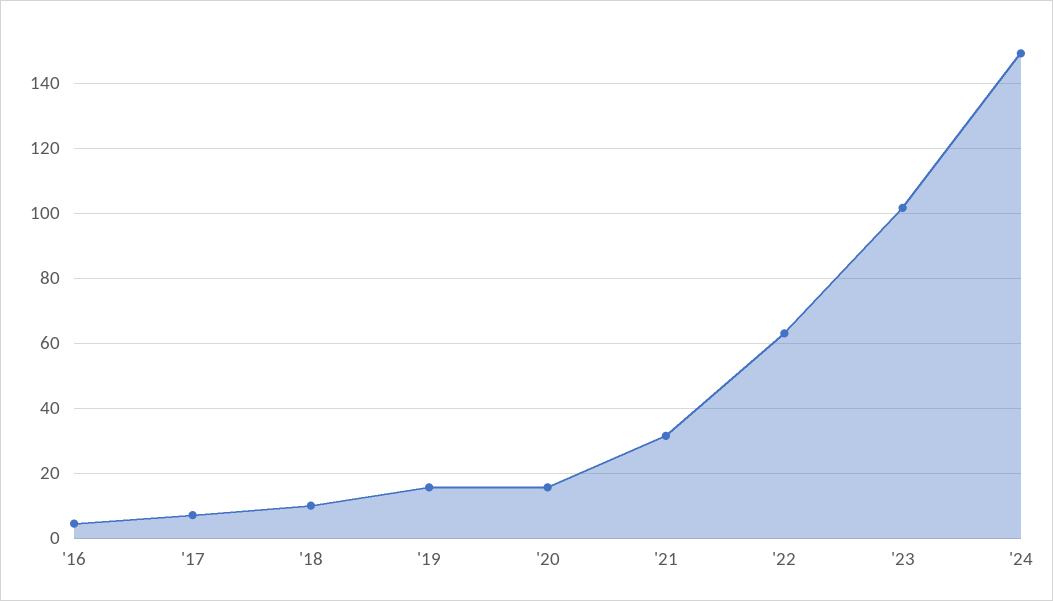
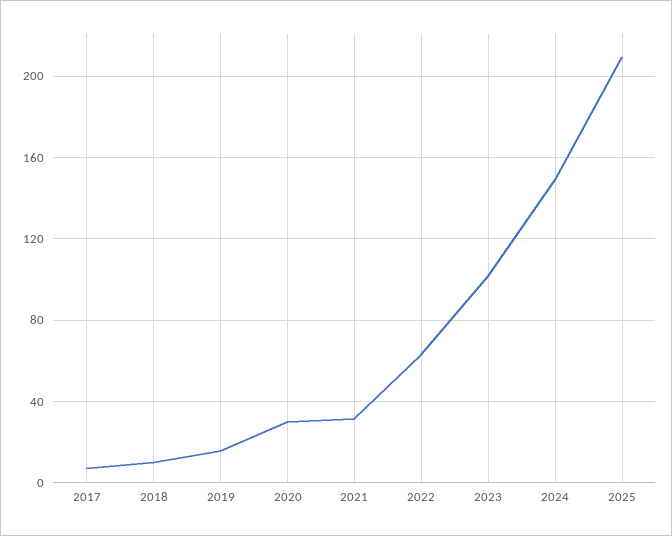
'16: 4 -> none
'20: 16 -> 30
2025: none -> 210

